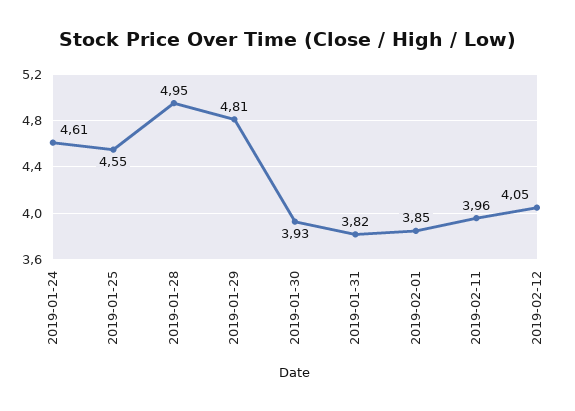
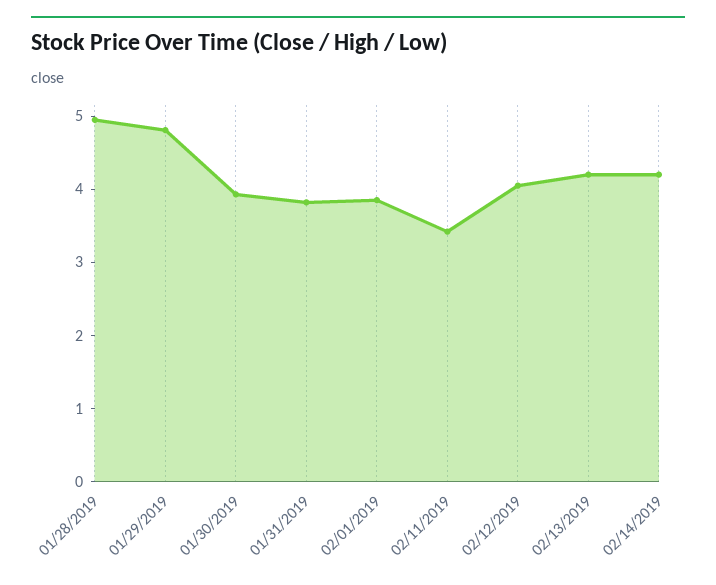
2019-01-24: 4.61 -> none
2019-01-25: 4.55 -> none
2019-02-11: 3.96 -> 3.4
02/13/2019: none -> 4.2
02/14/2019: none -> 4.2

